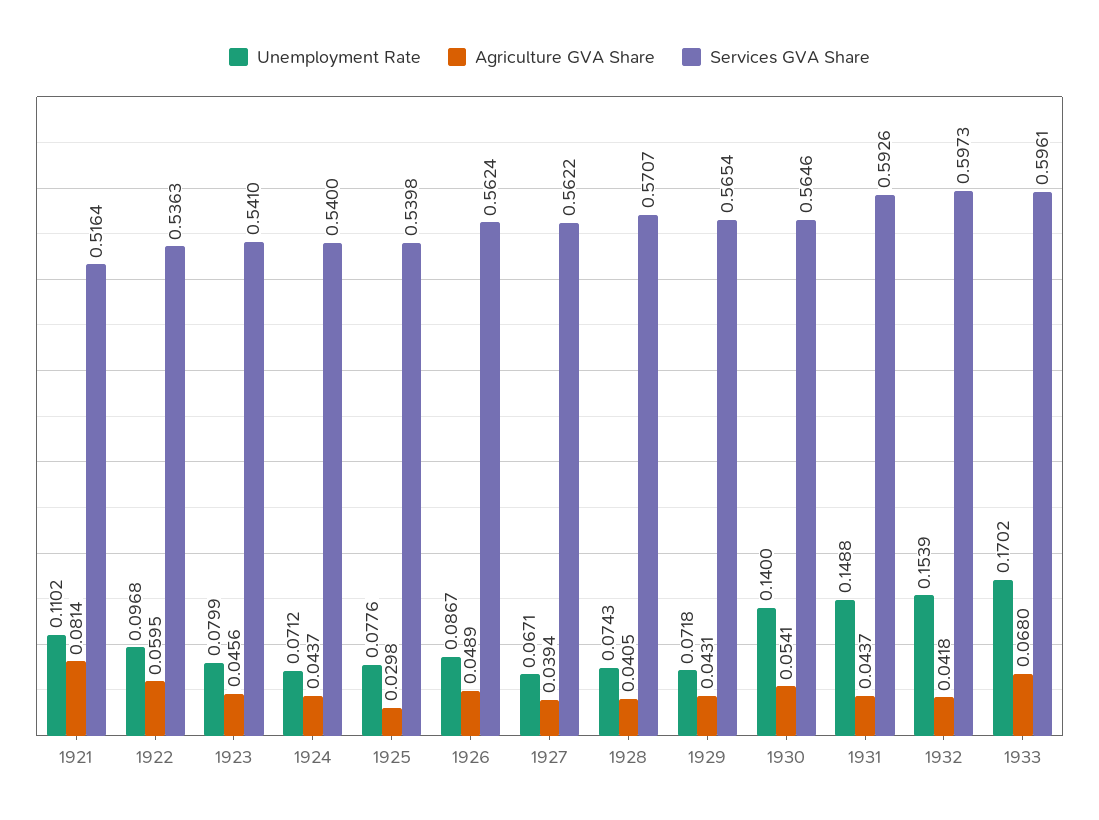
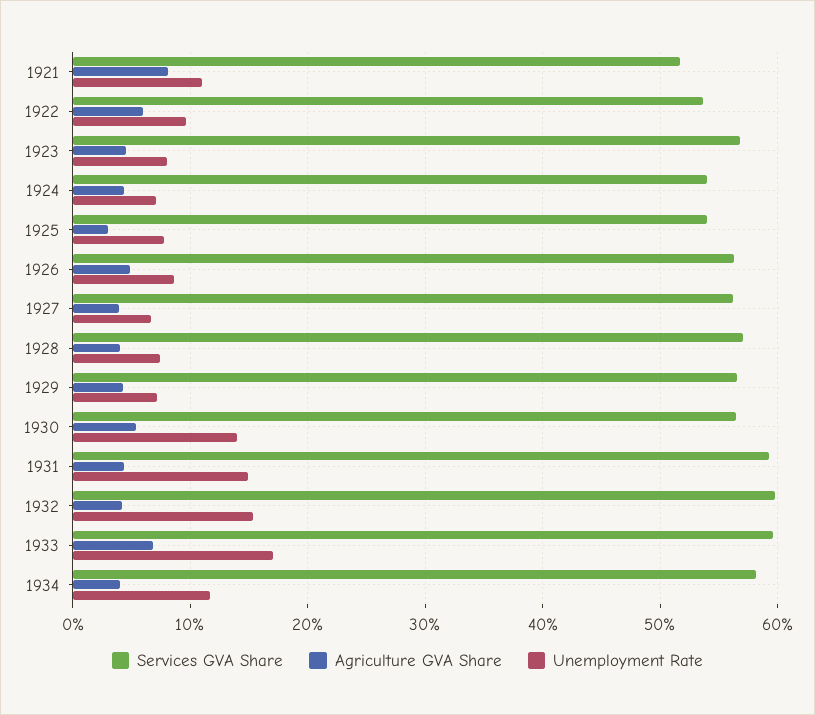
Services GVA Share, 1923: 0.541 -> 0.57
Services GVA Share, 1934: none -> 0.58
Agriculture GVA Share, 1934: none -> 0.04
Unemployment Rate, 1934: none -> 0.12

